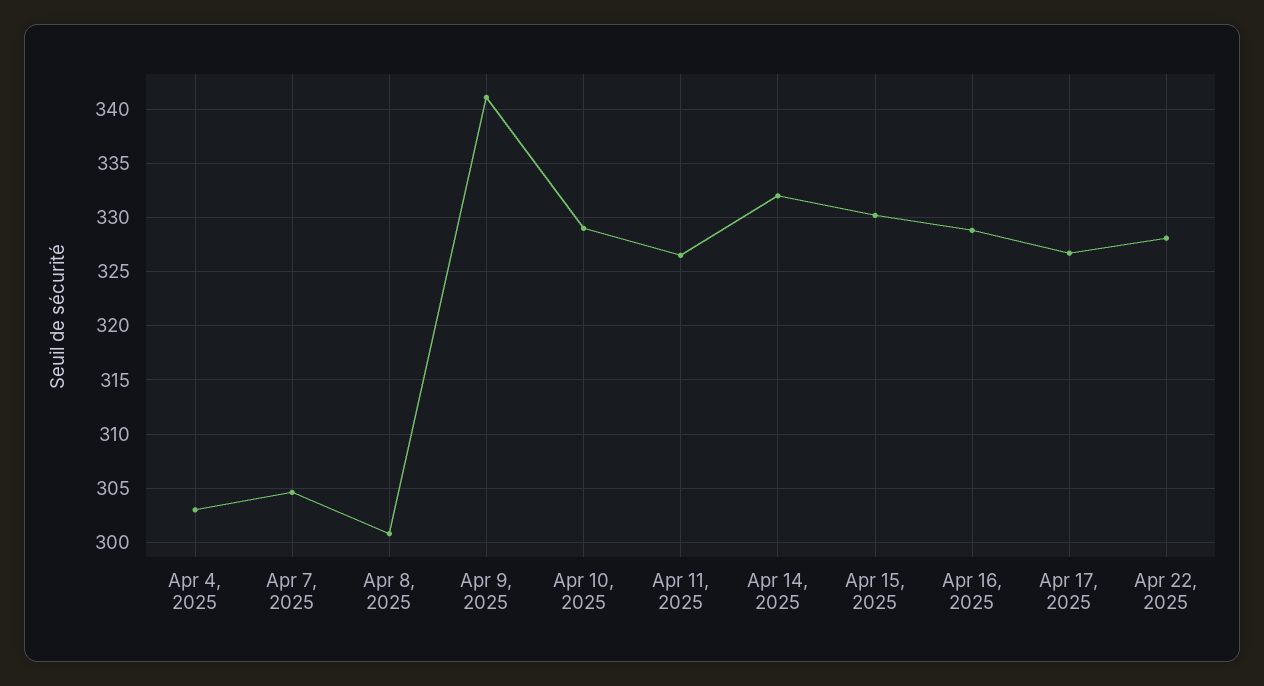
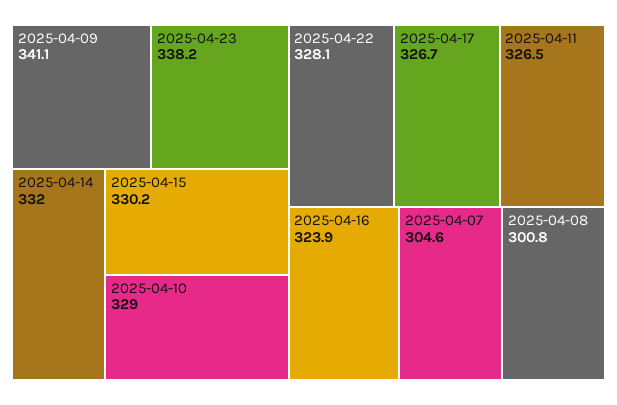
Apr 4, 2025: 303 -> none
Apr 16, 2025: 329 -> 323.9
2025-04-23: none -> 338.2

